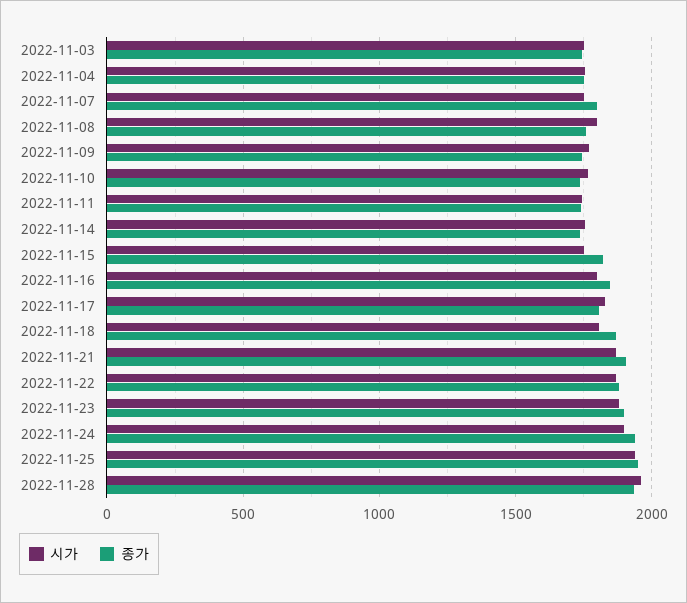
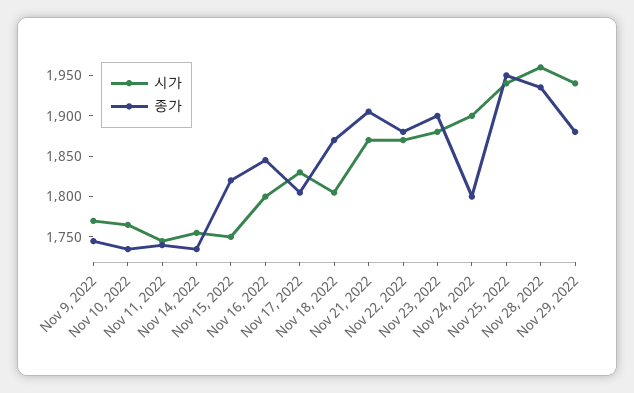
시가, 2022-11-03: 1750 -> none
종가, 2022-11-03: 1750 -> none
시가, 2022-11-04: 1750 -> none
종가, 2022-11-04: 1750 -> none
시가, 2022-11-07: 1750 -> none
종가, 2022-11-07: 1800 -> none
시가, 2022-11-08: 1800 -> none
종가, 2022-11-08: 1750 -> none
종가, 2022-11-24: 1950 -> 1800
시가, Nov 29, 2022: none -> 1940
종가, Nov 29, 2022: none -> 1880

